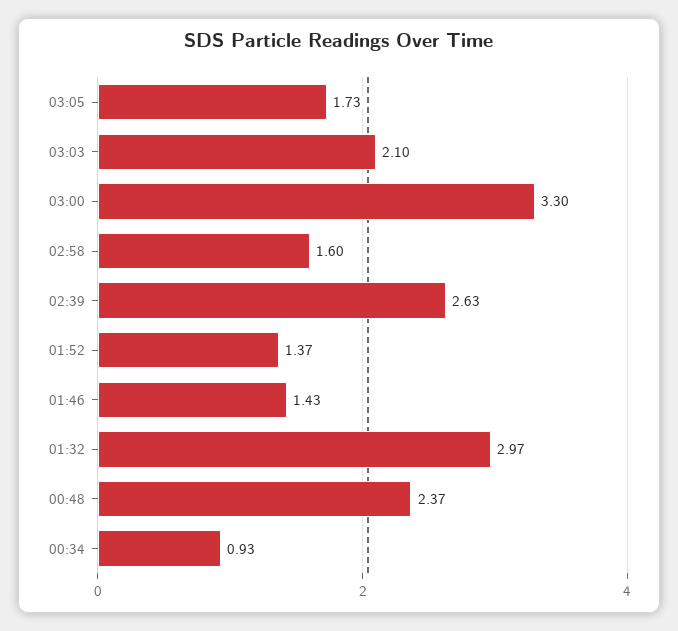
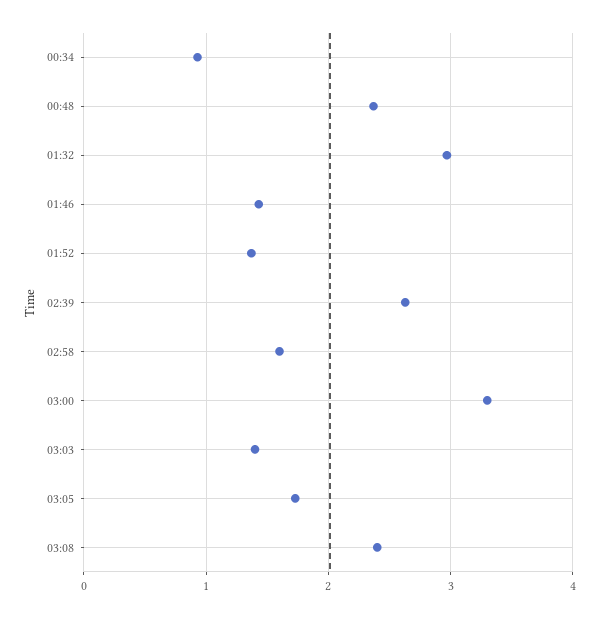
03:03: 2.1 -> 1.4
03:08: none -> 2.4

